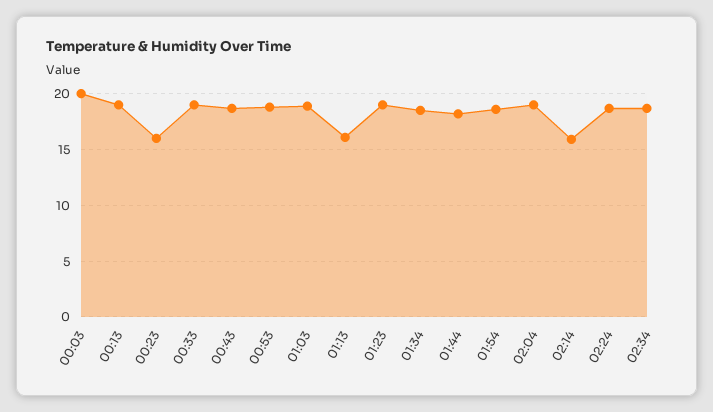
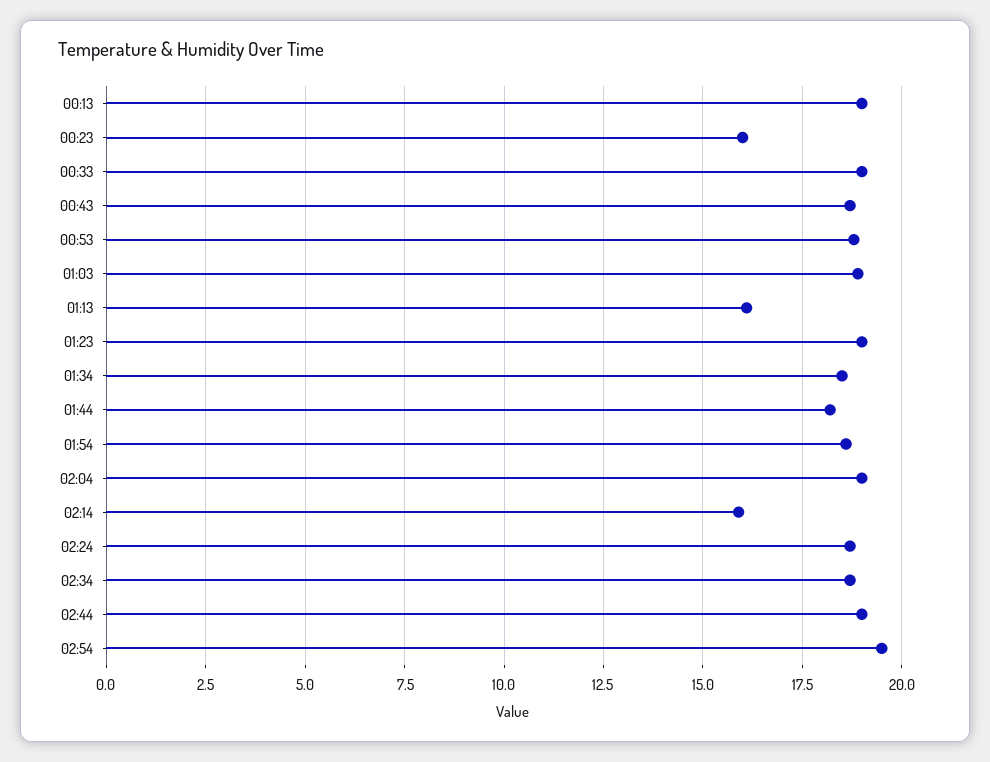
00:03: 20 -> none
02:44: none -> 19
02:54: none -> 19.5

